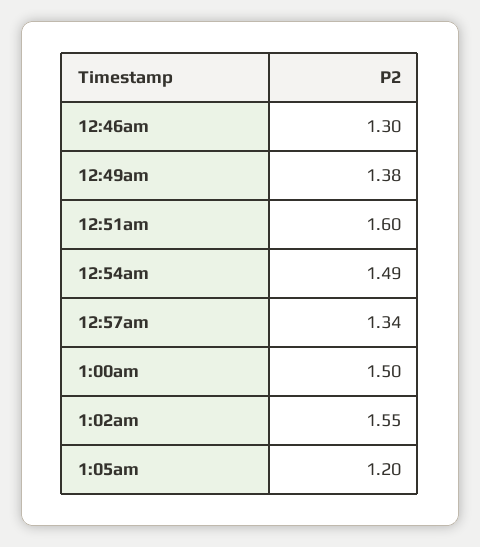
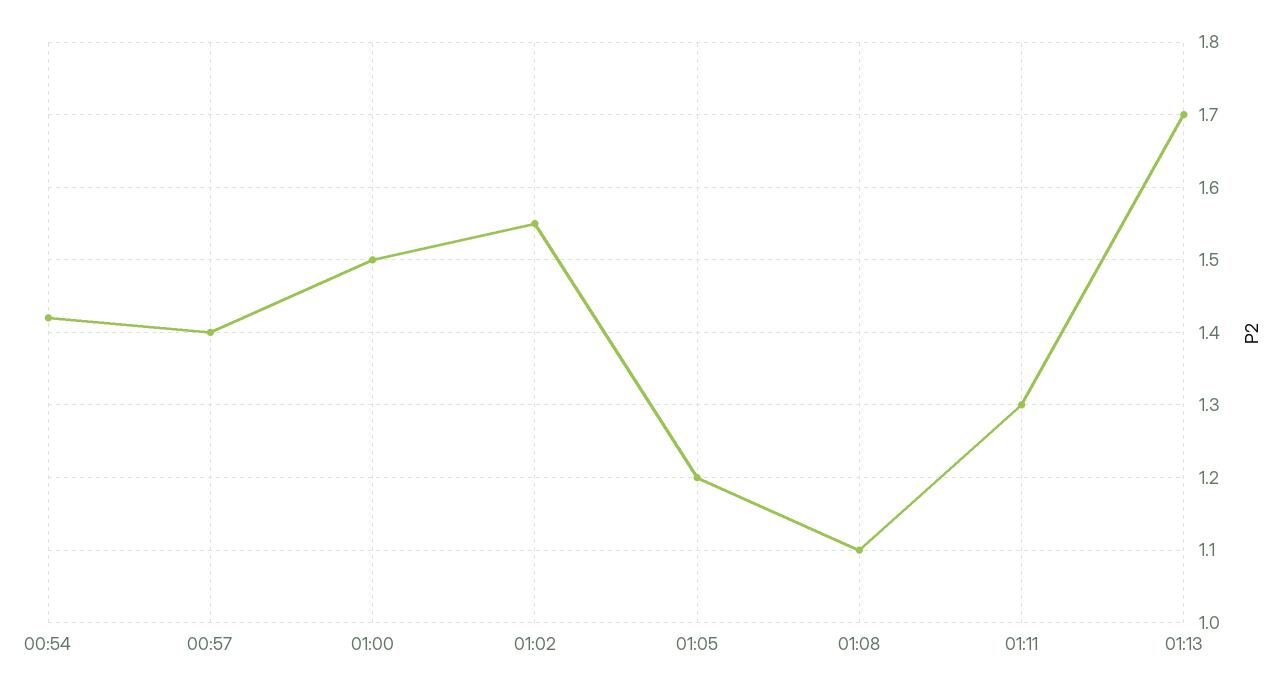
12:46am: 1.3 -> none
12:49am: 1.38 -> none
12:51am: 1.6 -> none
12:54am: 1.49 -> 1.42
12:57am: 1.34 -> 1.4
01:08: none -> 1.1
01:11: none -> 1.3
01:13: none -> 1.7

